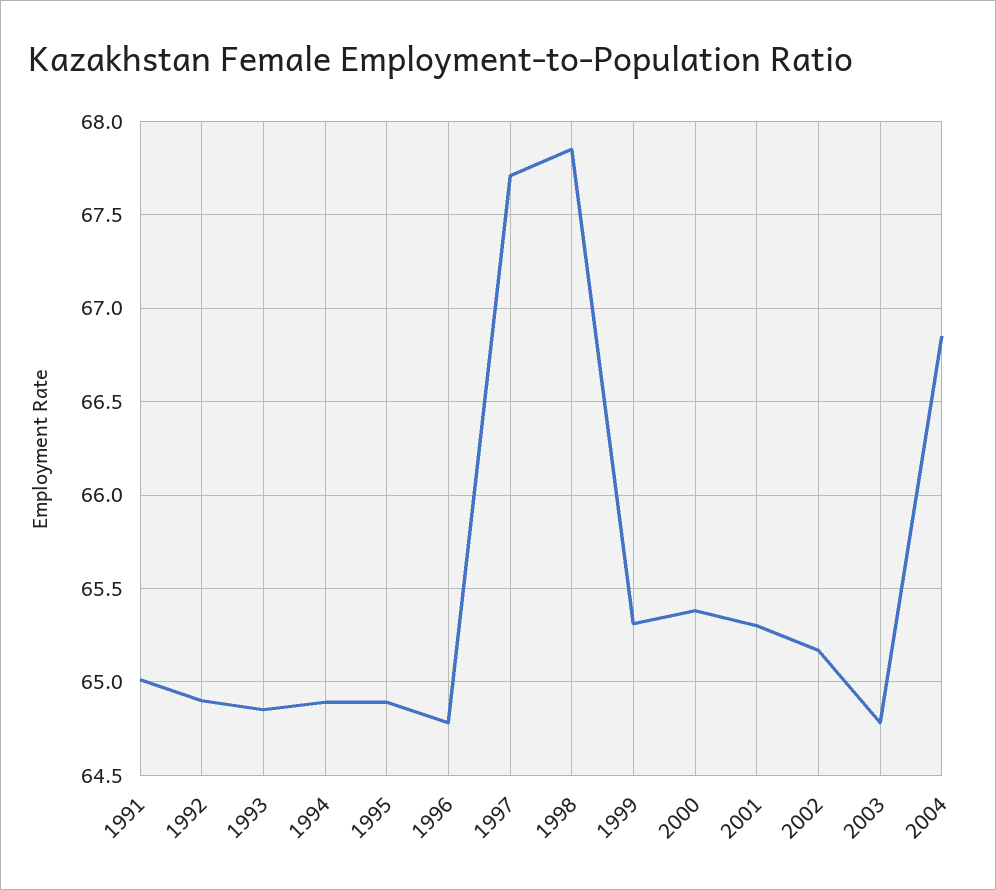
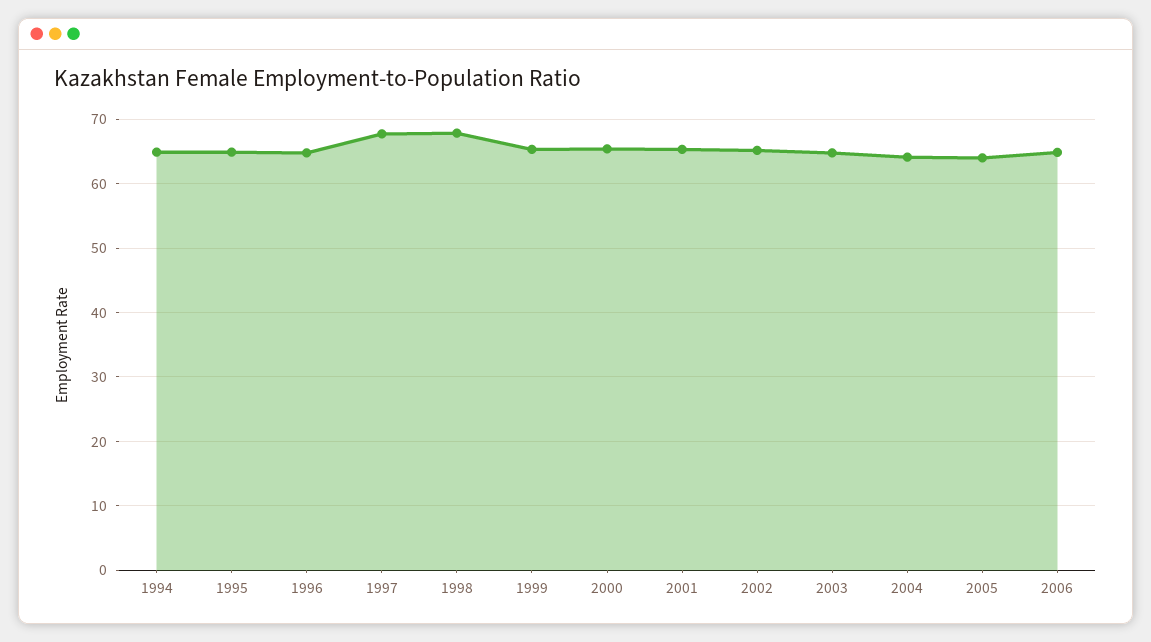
1991: 65 -> none
1992: 64.9 -> none
1993: 64.85 -> none
2004: 66.85 -> 64
2005: none -> 64
2006: none -> 65

